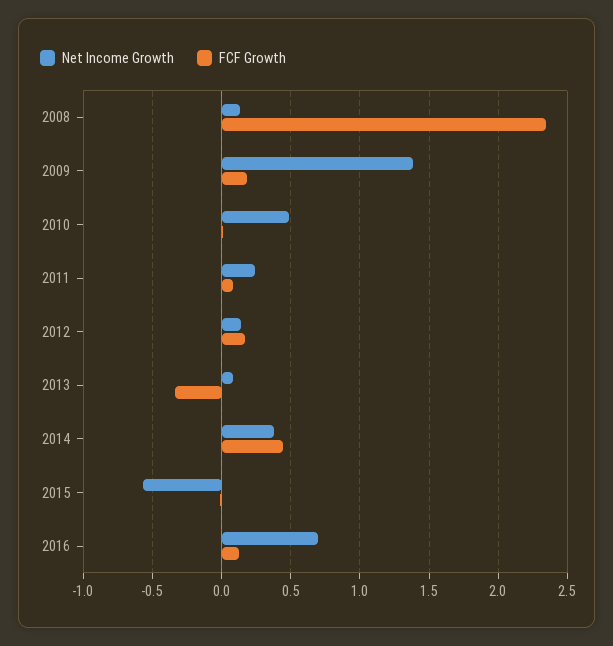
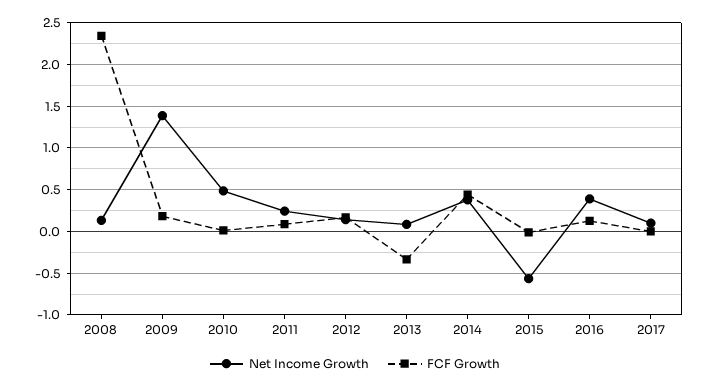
Net Income Growth, 2016: 0.7 -> 0.4
Net Income Growth, 2017: none -> 0.1
FCF Growth, 2017: none -> 0

